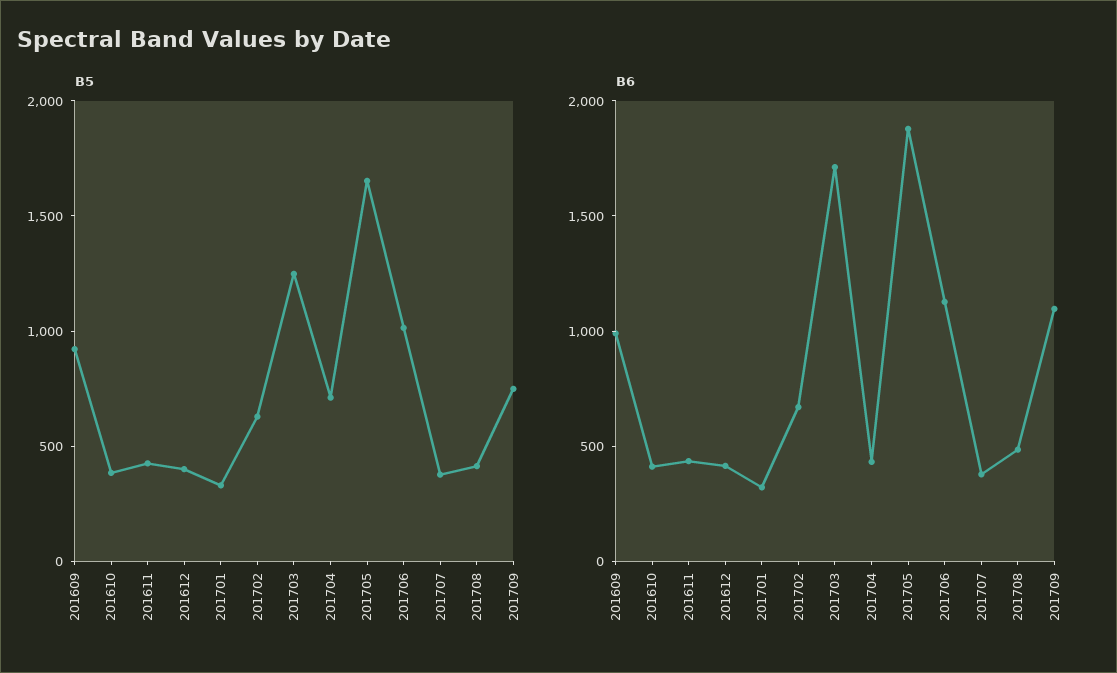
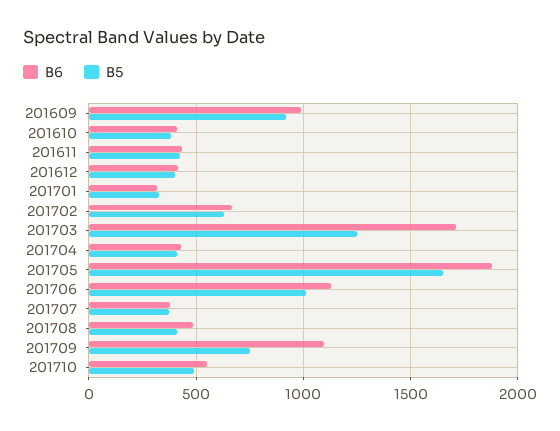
B5, 201704: 700 -> 400
B6, 201710: none -> 550
B5, 201710: none -> 500

